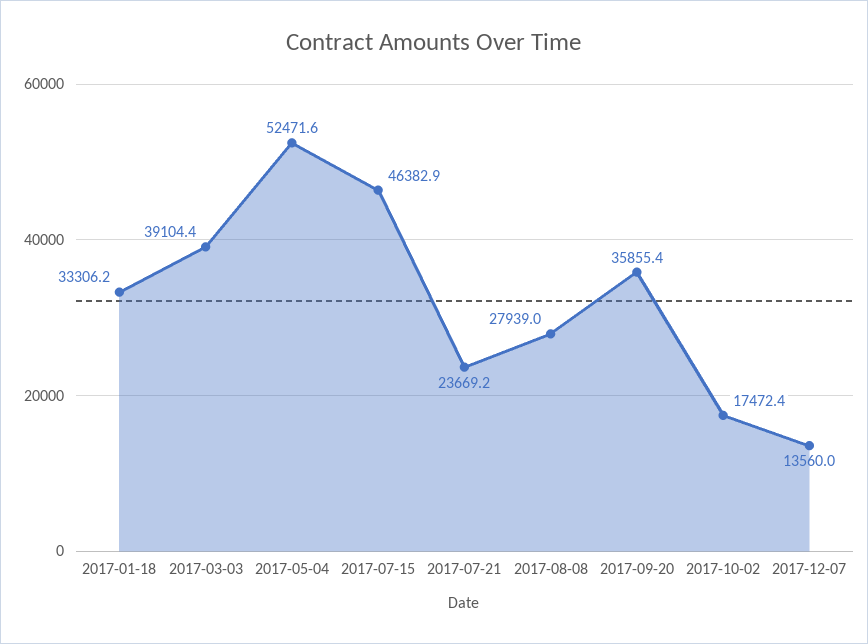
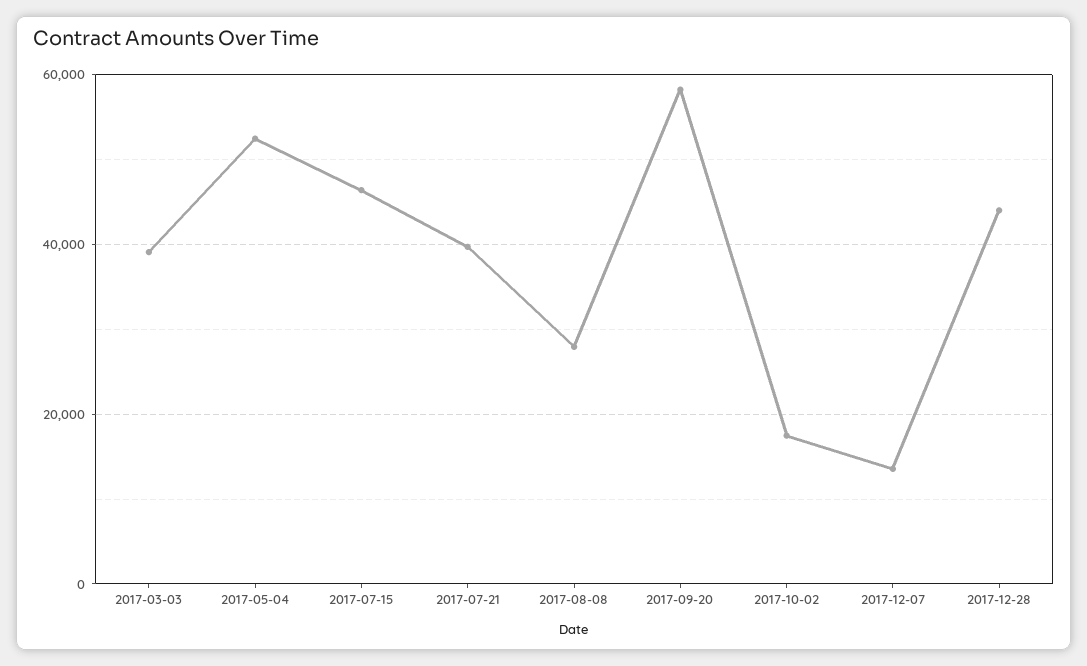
2017-01-18: 33306.2 -> none
2017-07-21: 23669.2 -> 40000
2017-09-20: 35855.4 -> 58000
2017-12-28: none -> 44000

